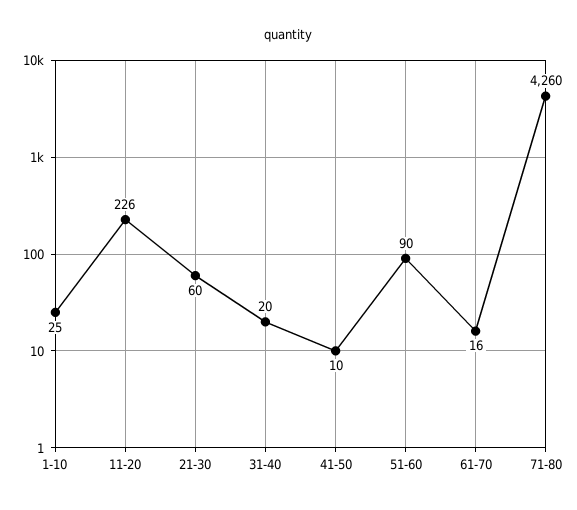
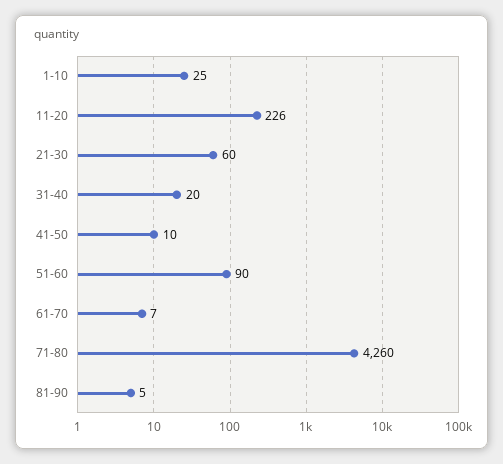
61-70: 16 -> 7
81-90: none -> 5

